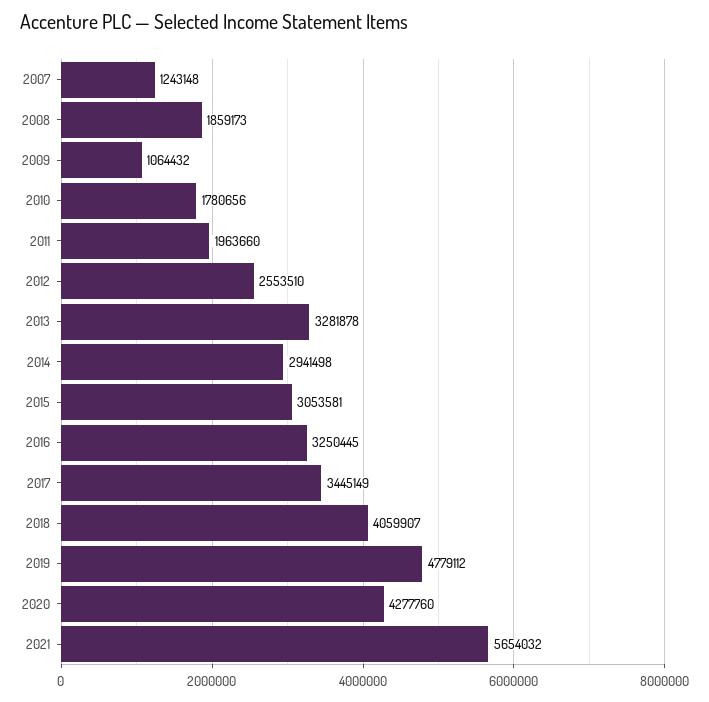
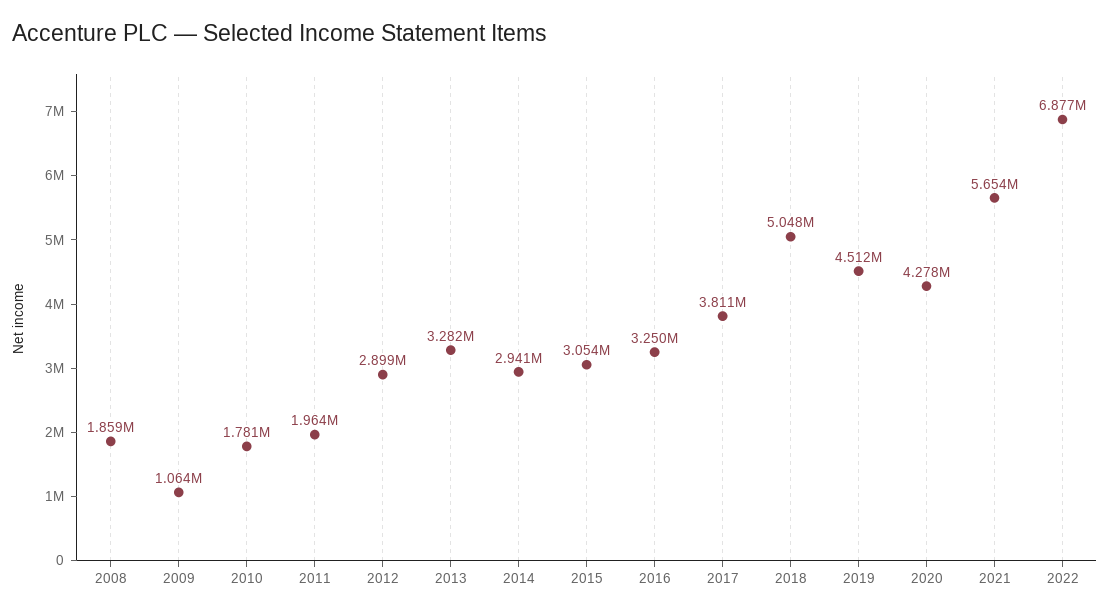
2007: 1243148 -> none
2012: 2553510 -> 2899000
2017: 3445149 -> 3811000
2018: 4059907 -> 5048000
2019: 4779112 -> 4512000
2022: none -> 6877000

